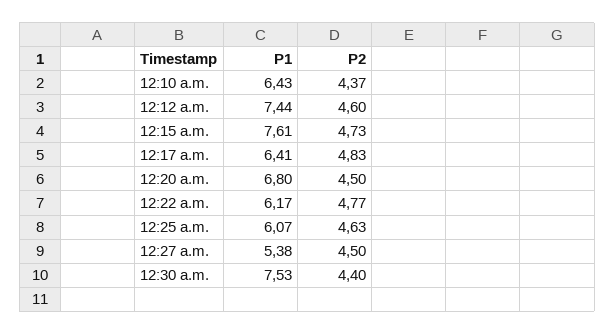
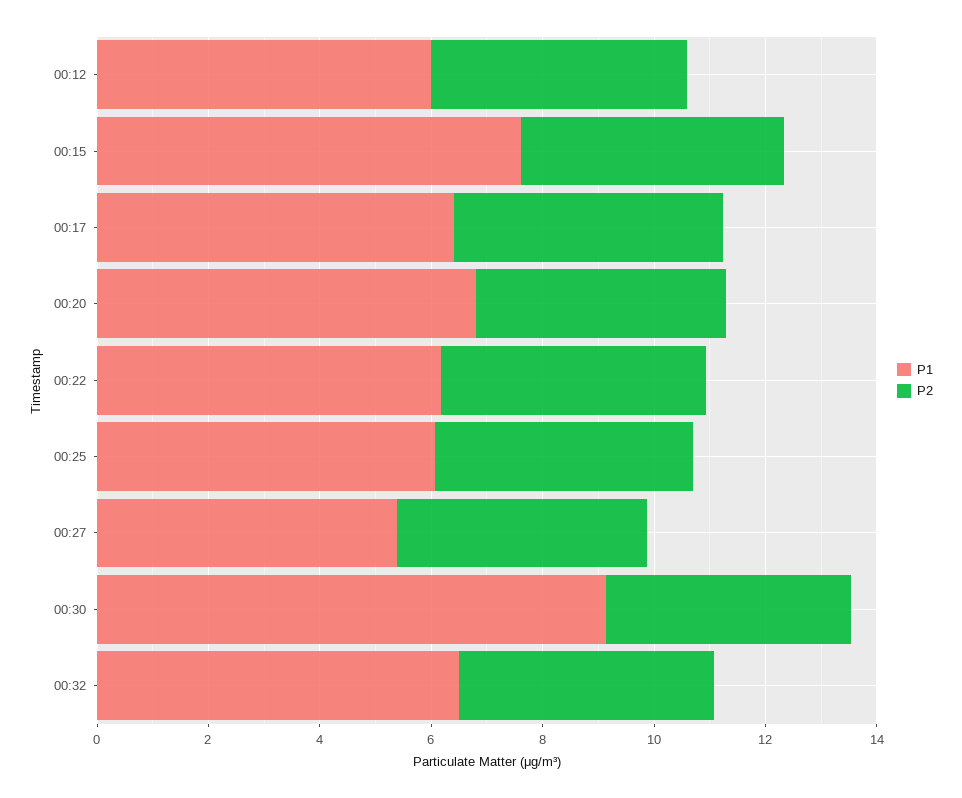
P1, 12:10 a.m.: 6.43 -> none
P2, 12:10 a.m.: 4.37 -> none
P1, 12:12 a.m.: 7.44 -> 6
P1, 12:30 a.m.: 7.53 -> 9
P1, 00:32: none -> 6.5
P2, 00:32: none -> 4.5

